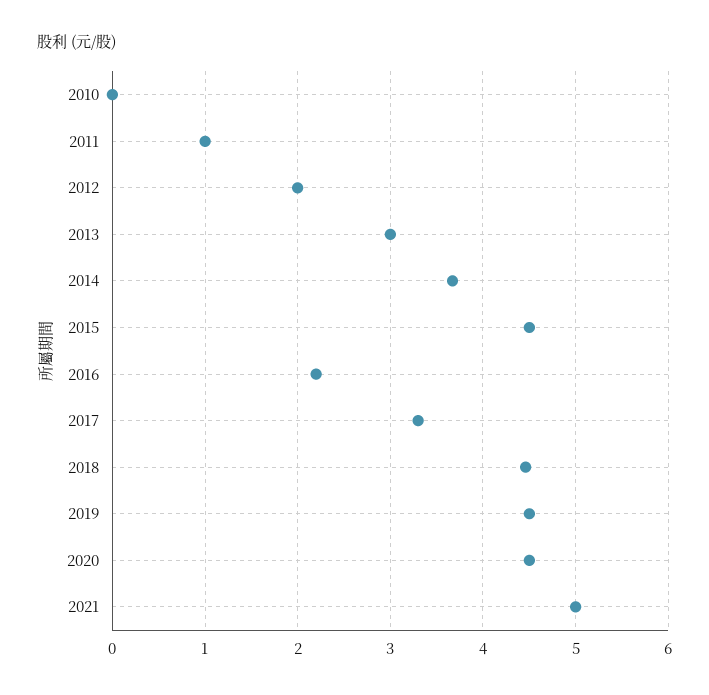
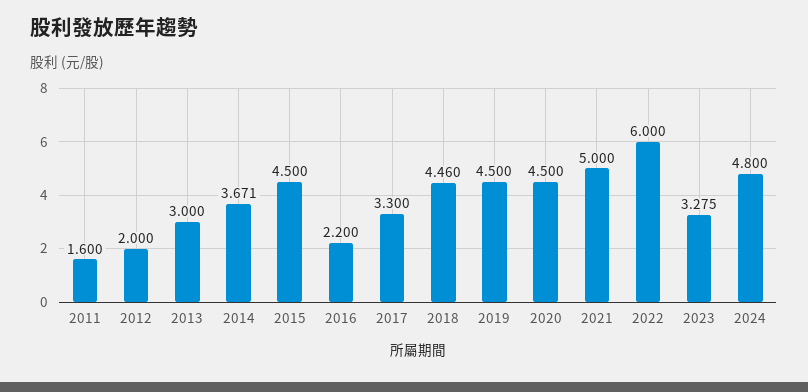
2010: 0 -> none
2011: 1 -> 1.6
2022: none -> 6
2023: none -> 3.275
2024: none -> 4.8

